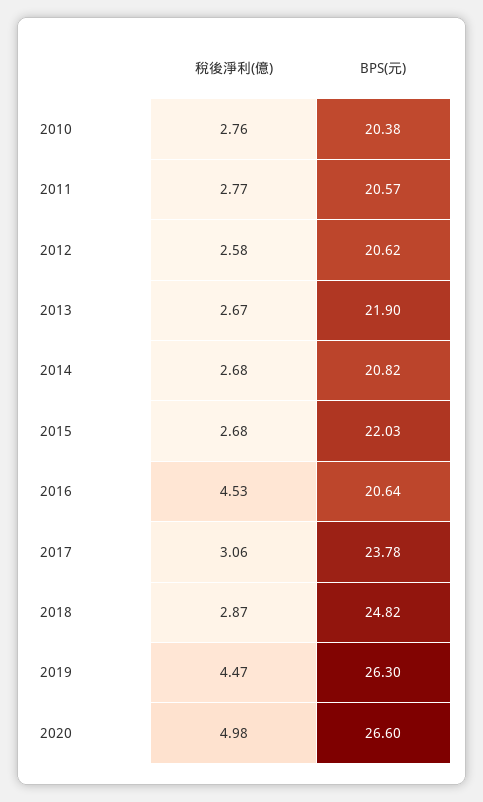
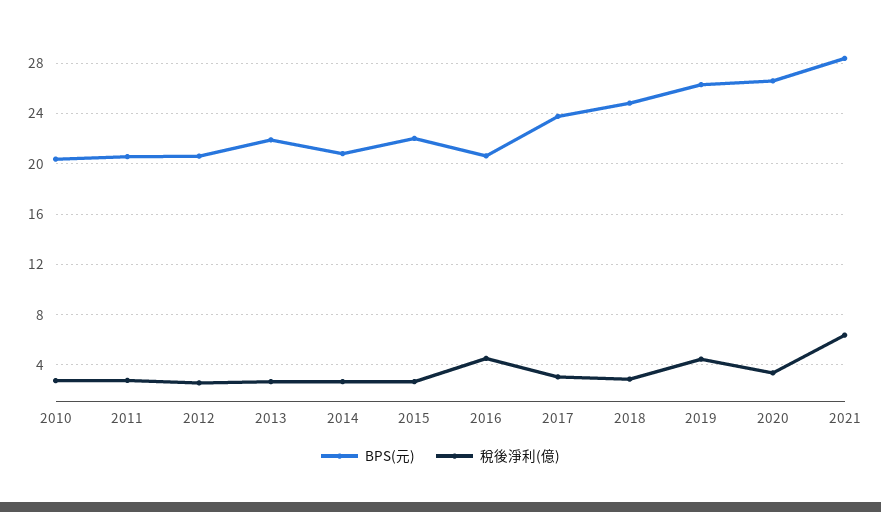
稅後淨利(億), 2020: 4.98 -> 3.5
BPS(元), 2021: none -> 28.5
稅後淨利(億), 2021: none -> 6.5

